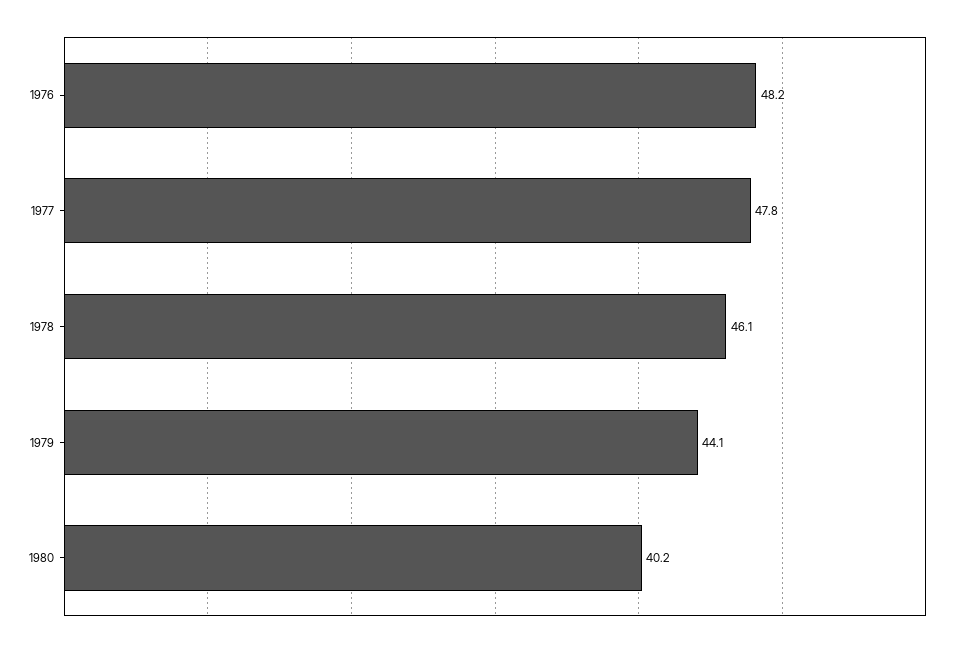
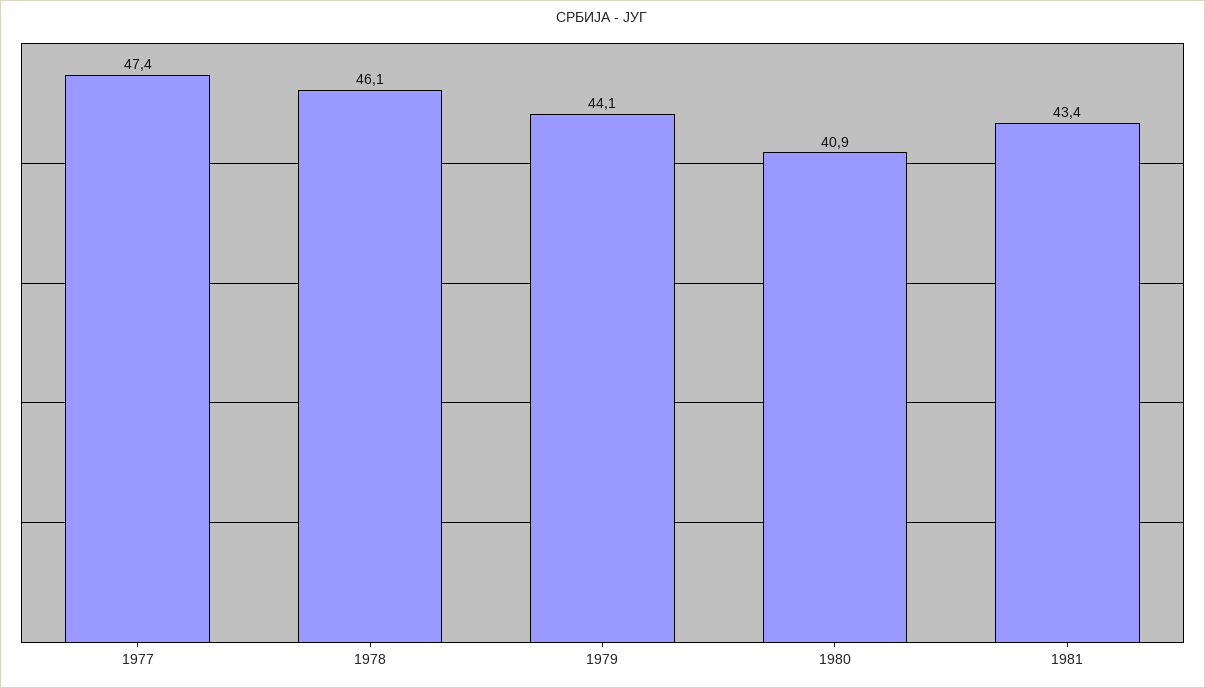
1976: 48.2 -> none
1977: 47.8 -> 47.4
1980: 40.2 -> 40.9
1981: none -> 43.4

